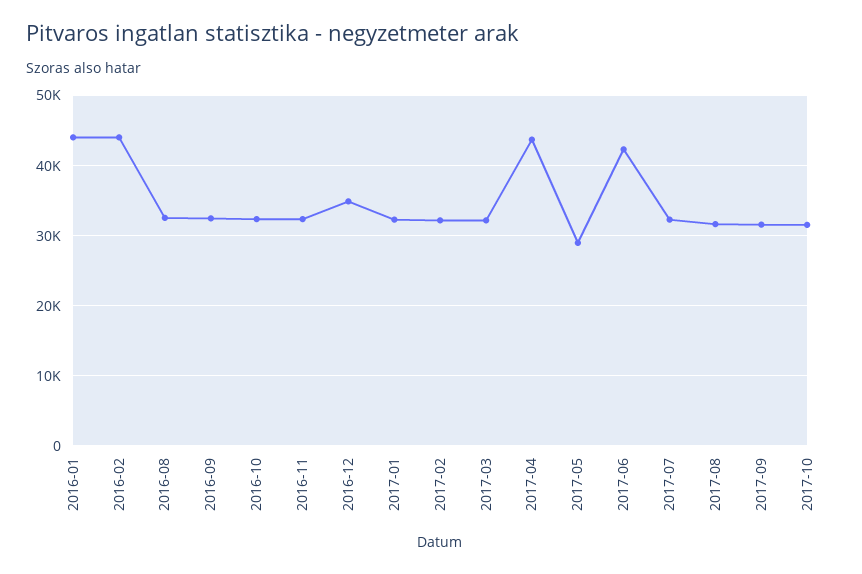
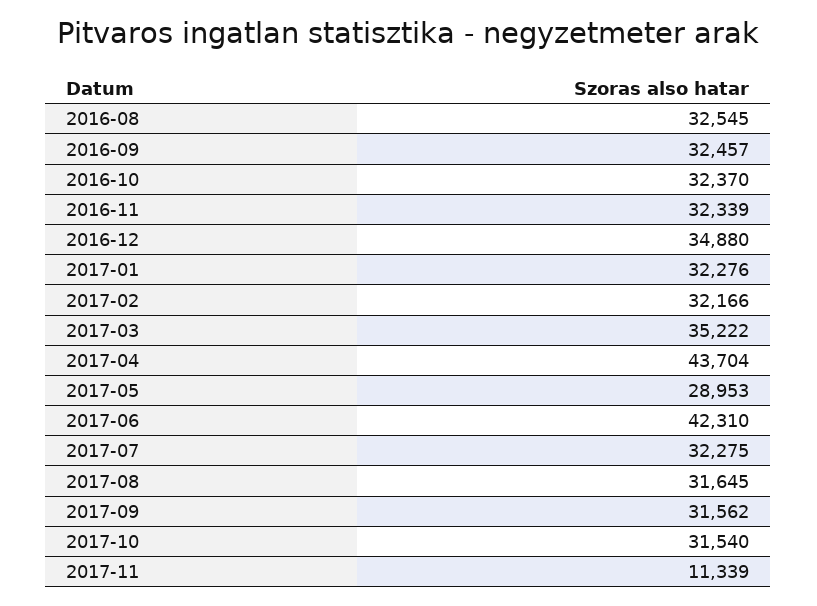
2016-01: 44000 -> none
2016-02: 44000 -> none
2017-03: 32000 -> 35222
2017-11: none -> 11339

